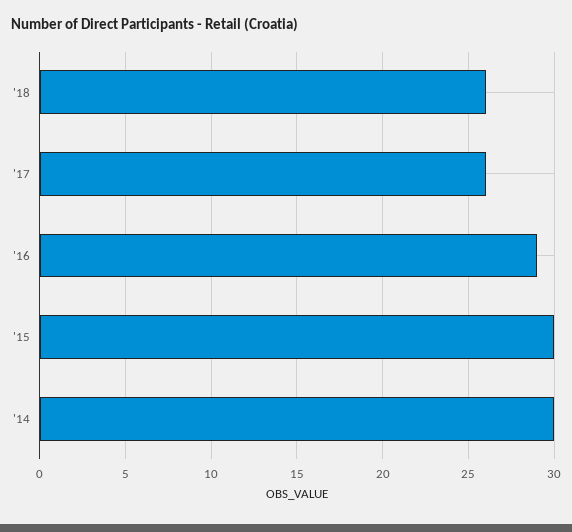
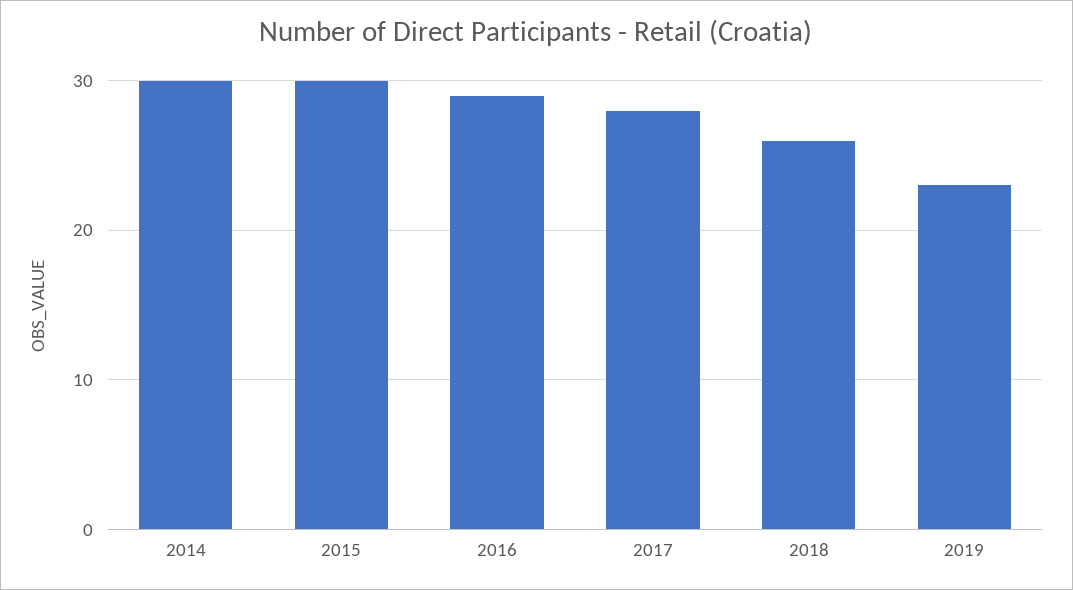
'17: 26 -> 28
2019: none -> 23

